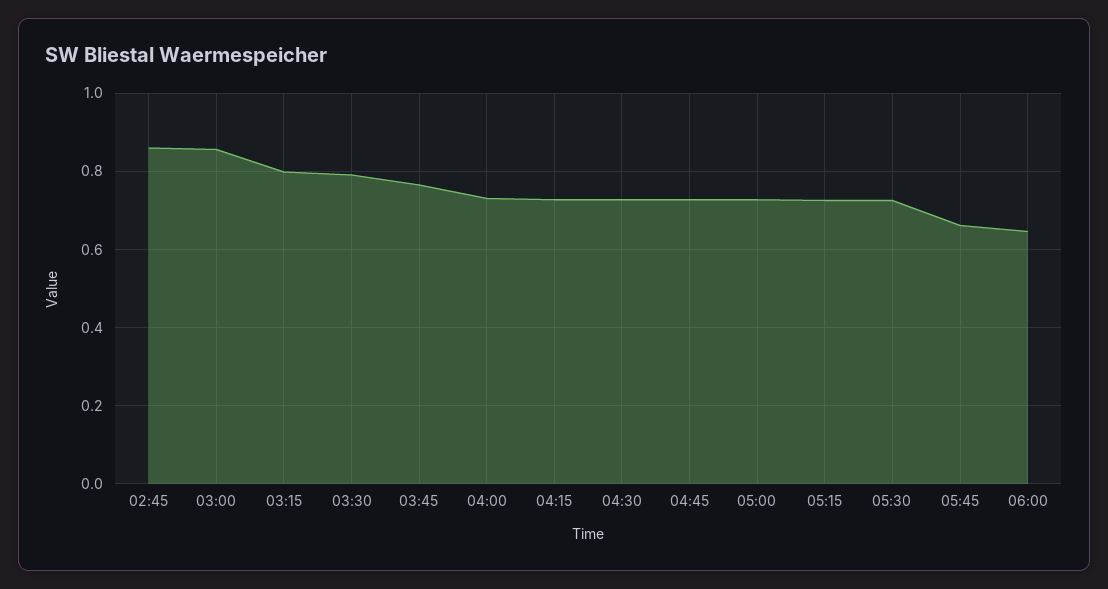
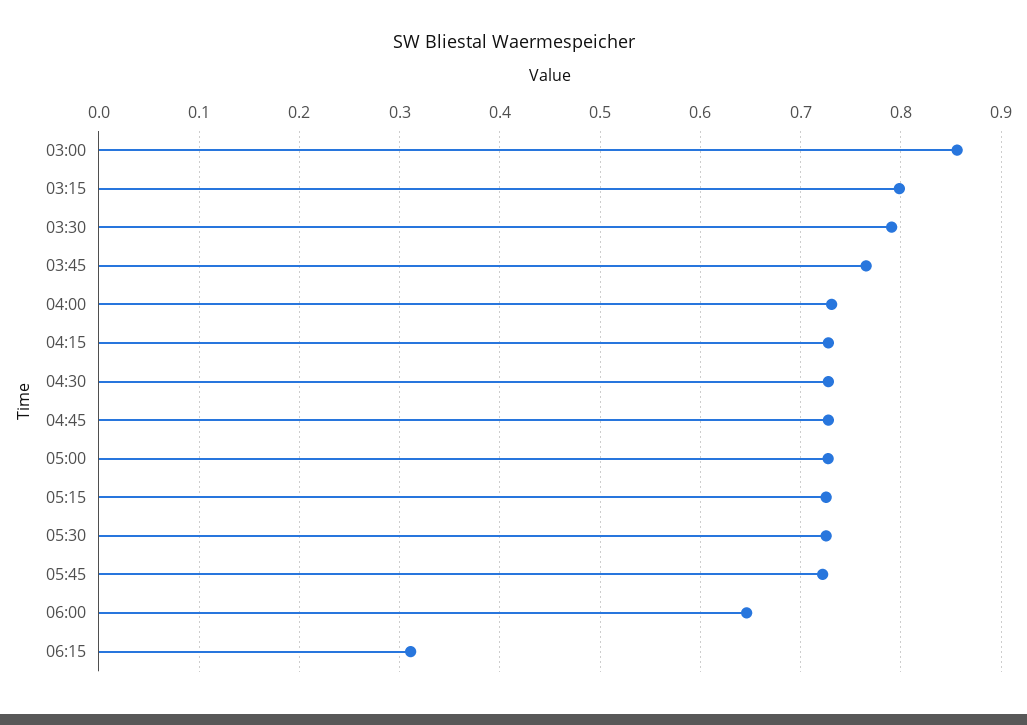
02:45: 0.86 -> none
05:45: 0.66 -> 0.72
06:15: none -> 0.31

